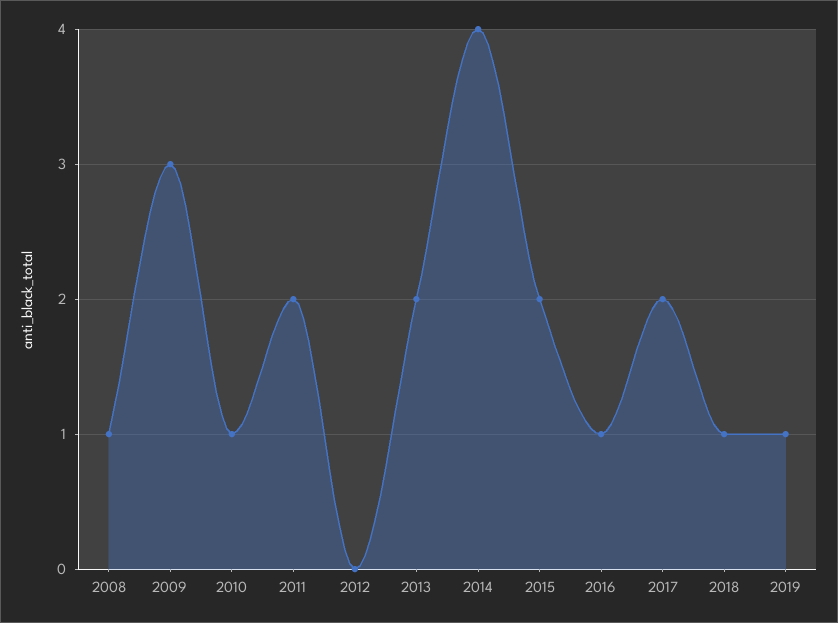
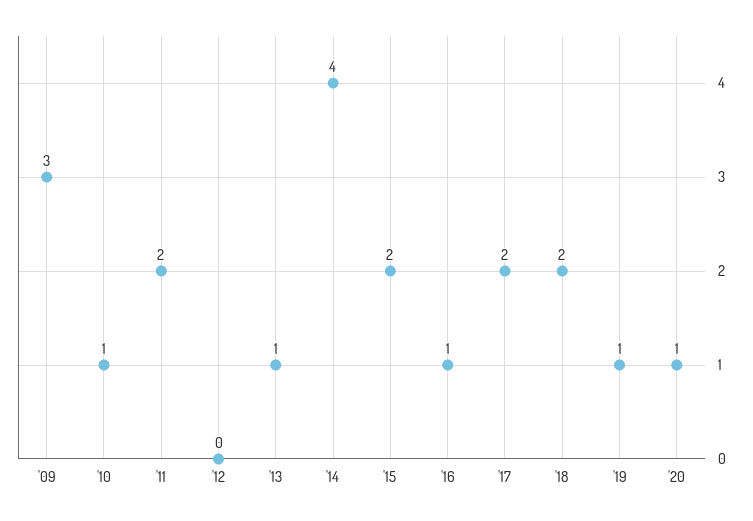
2008: 1 -> none
2013: 2 -> 1
2018: 1 -> 2
'20: none -> 1

